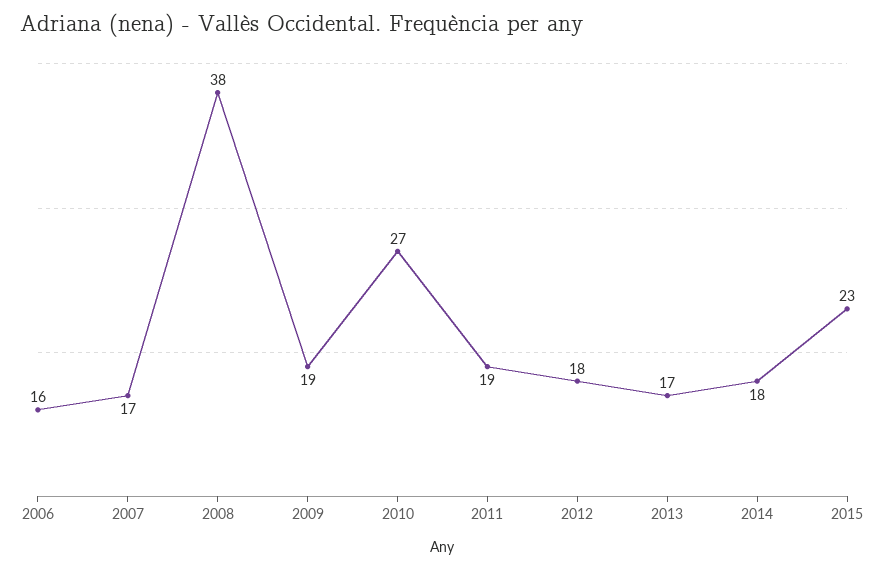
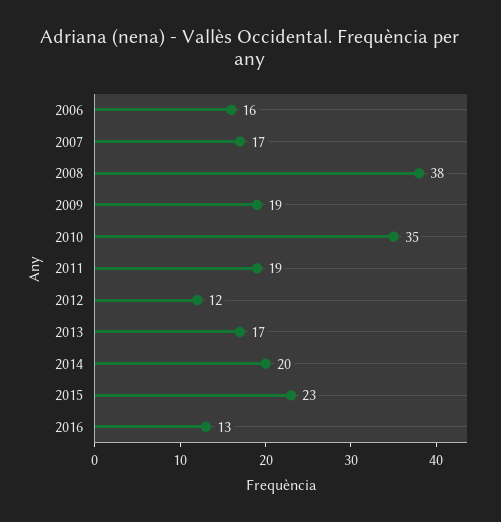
2010: 27 -> 35
2012: 18 -> 12
2014: 18 -> 20
2016: none -> 13

